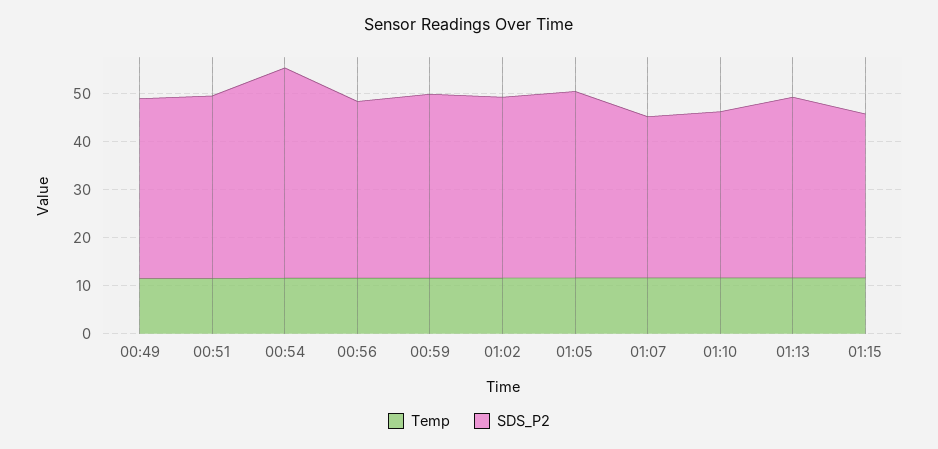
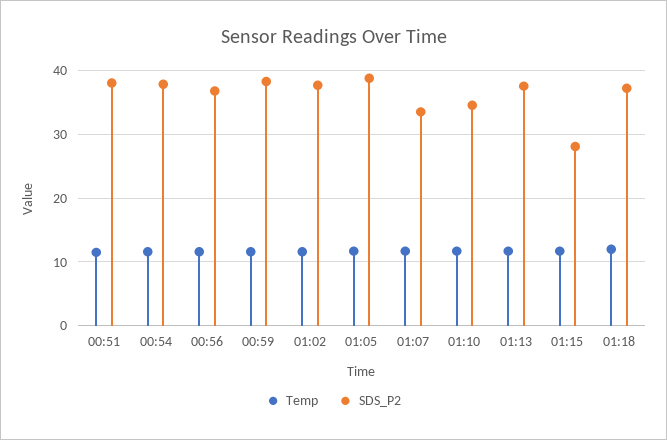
Temp, 00:49: 12 -> none
SDS_P2, 00:49: 38 -> none
SDS_P2, 00:54: 44 -> 38
SDS_P2, 01:15: 34 -> 28
Temp, 01:18: none -> 12
SDS_P2, 01:18: none -> 37

